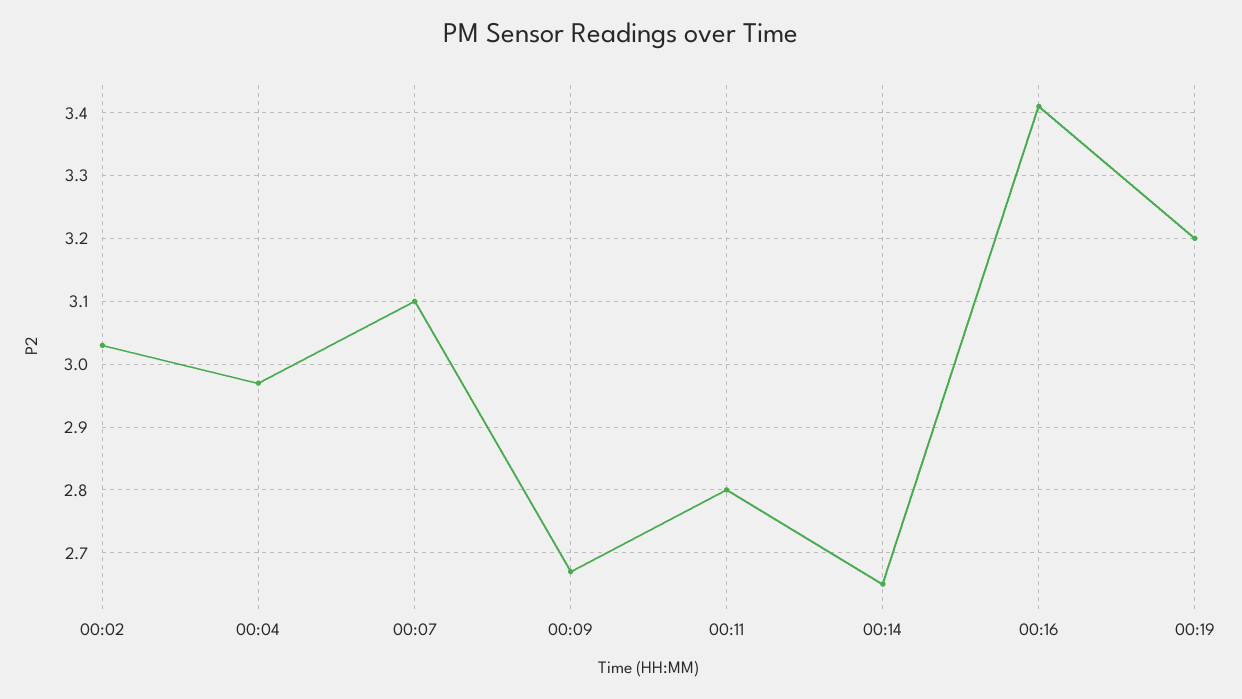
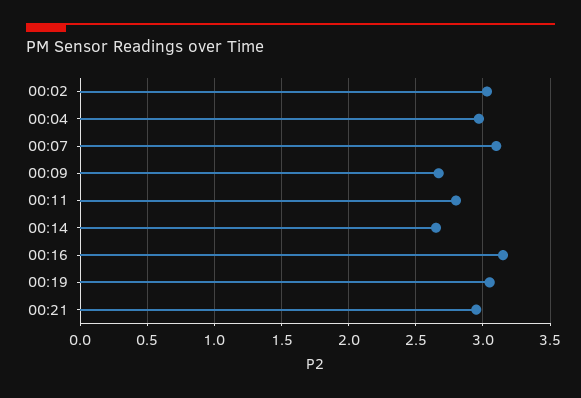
00:16: 3.41 -> 3.15
00:19: 3.2 -> 3.05
00:21: none -> 2.95

